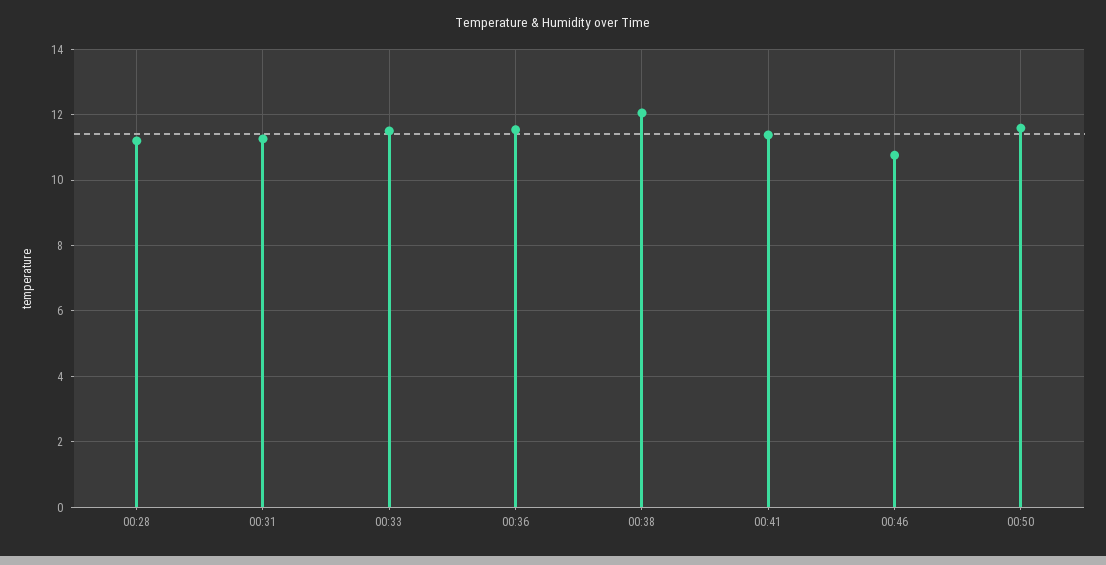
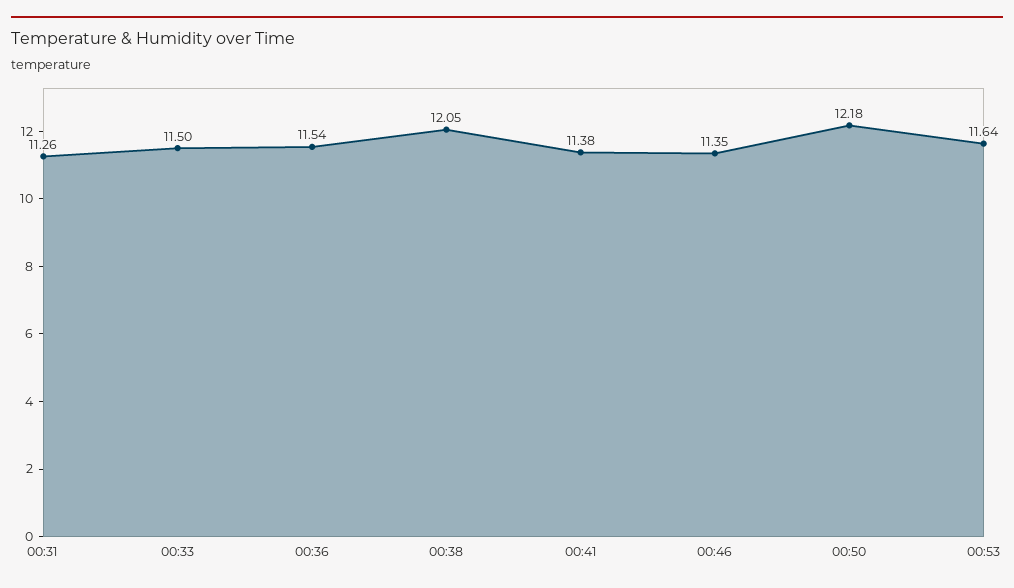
00:28: 11.2 -> none
00:46: 10.8 -> 11.35
00:50: 11.6 -> 12.18
00:53: none -> 11.64

